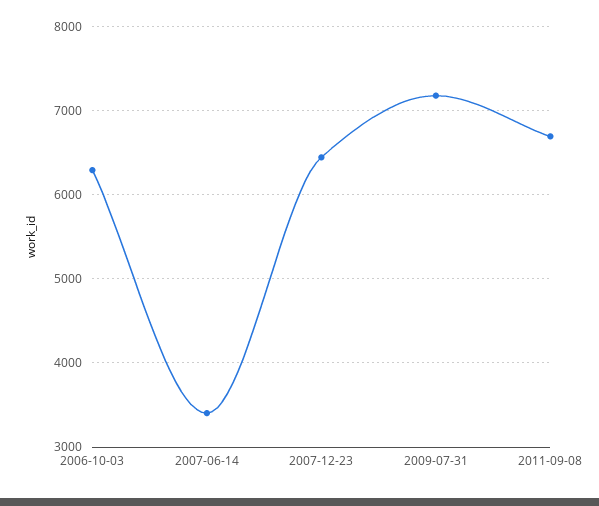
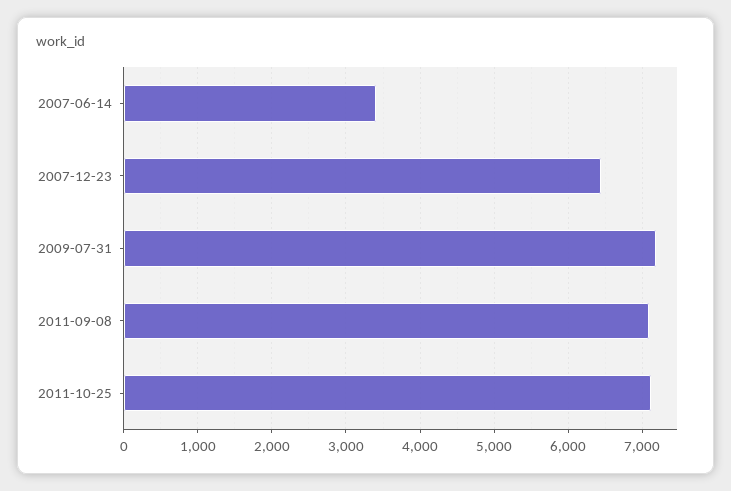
2006-10-03: 6300 -> none
2011-09-08: 6700 -> 7100
2011-10-25: none -> 7100

